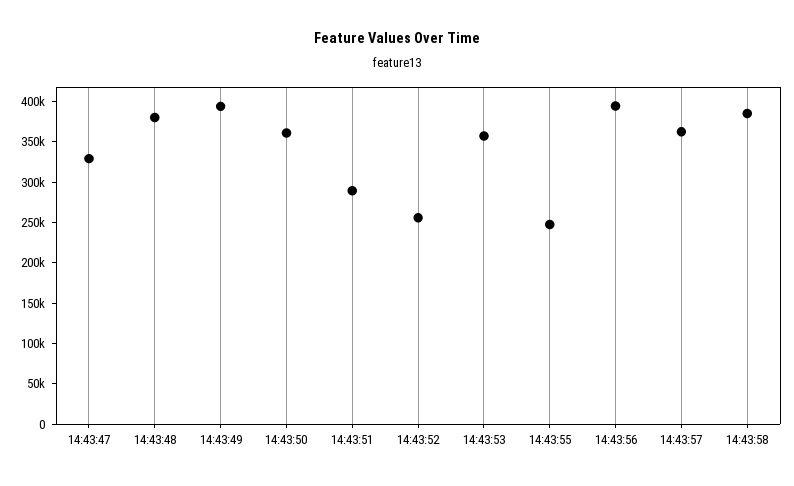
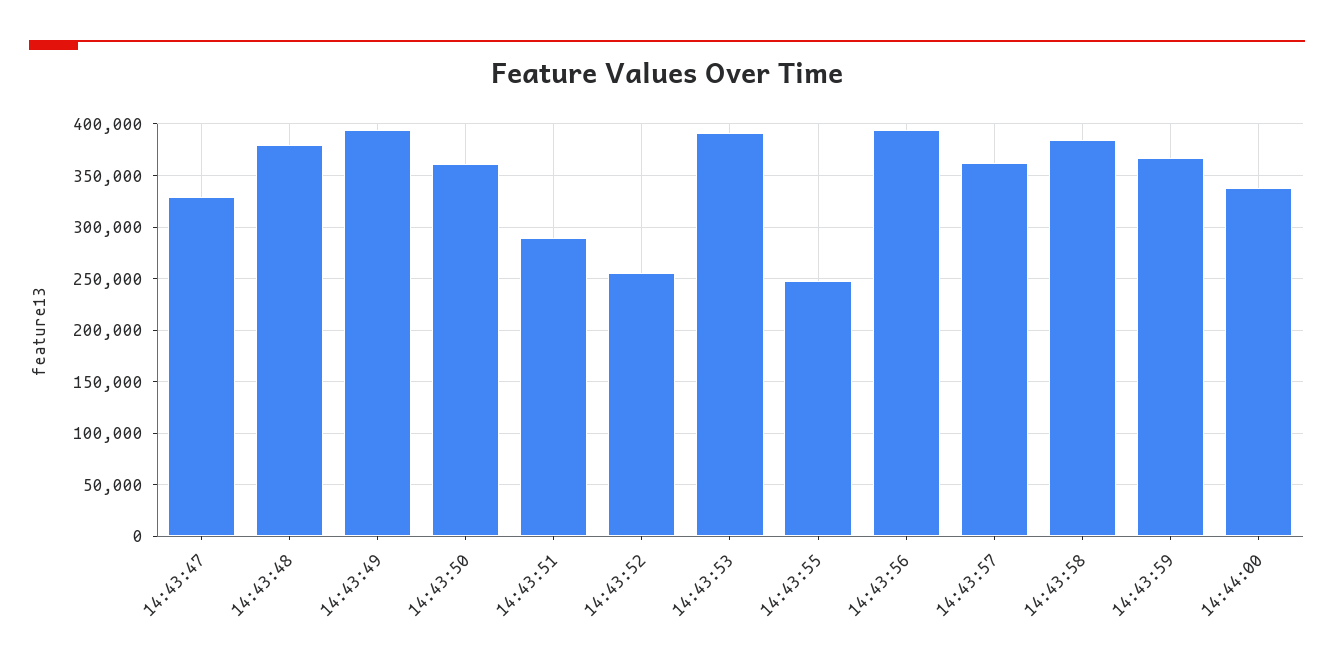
14:43:53: 360000 -> 390000
14:43:59: none -> 370000
14:44:00: none -> 340000

